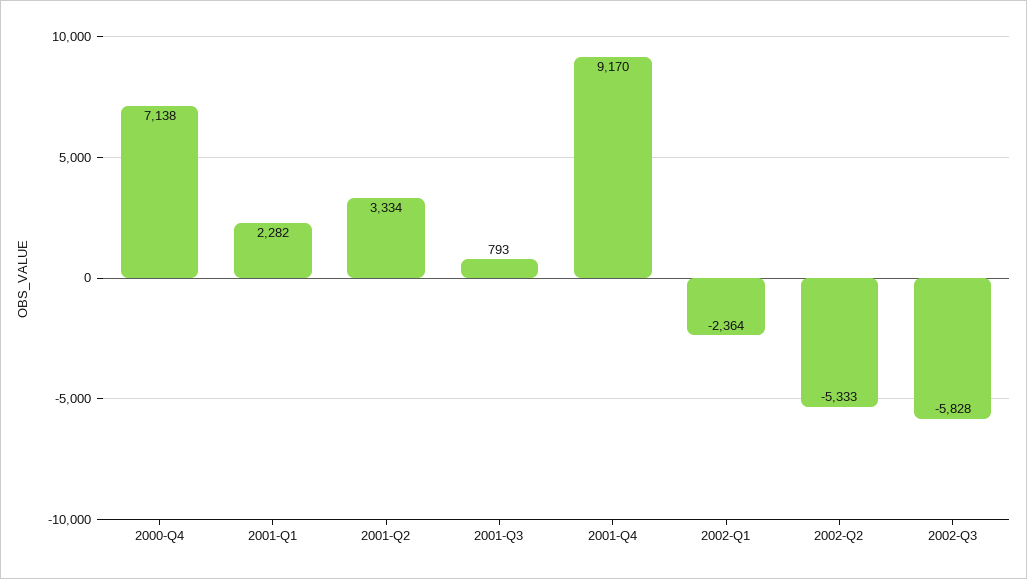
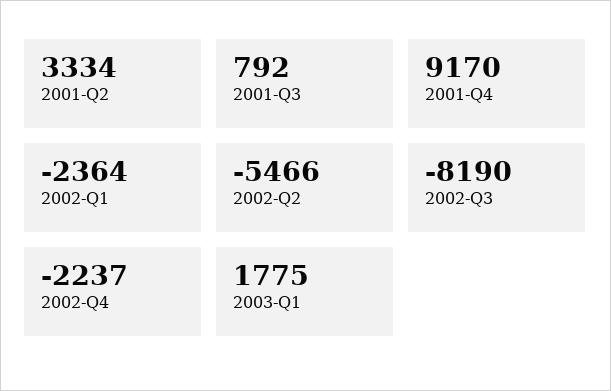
2000-Q4: 7138 -> none
2001-Q1: 2282 -> none
2001-Q3: 793 -> 792
2002-Q2: -5333 -> -5466
2002-Q3: -5828 -> -8190
2002-Q4: none -> -2237
2003-Q1: none -> 1775

